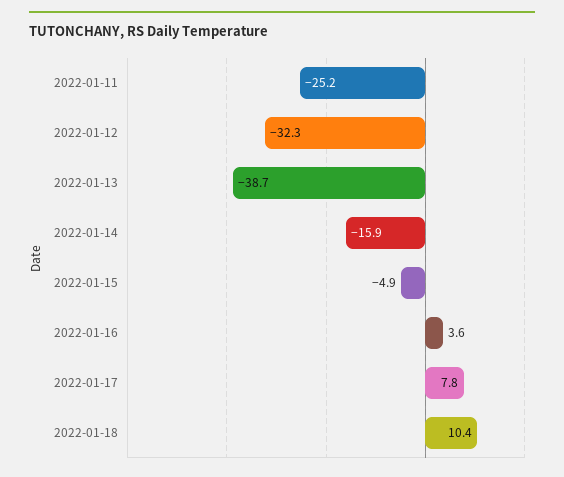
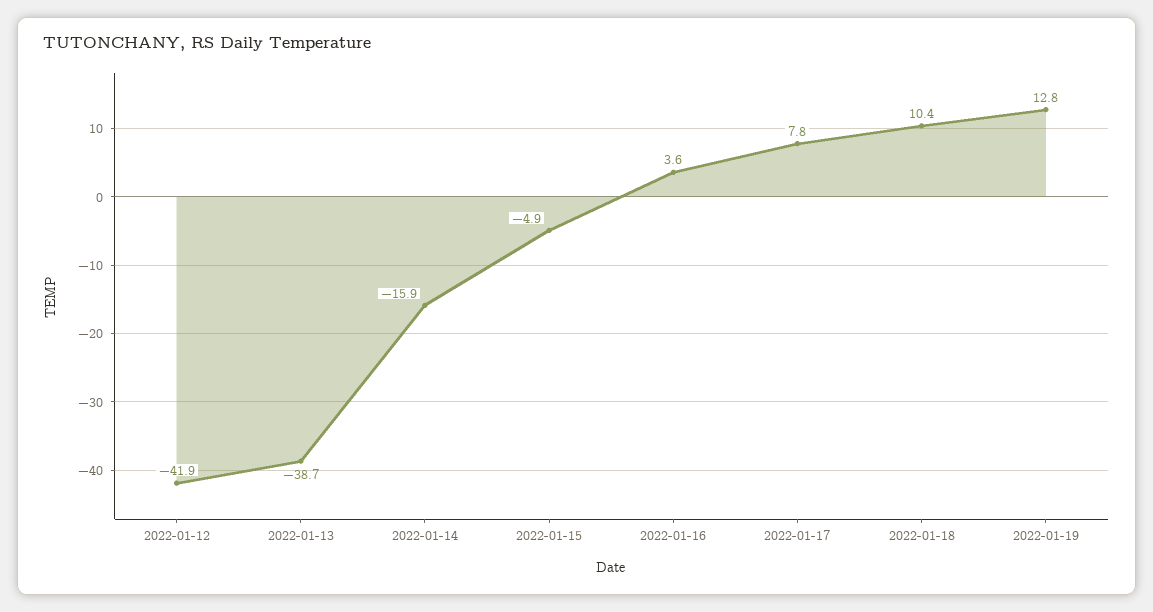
2022-01-11: -25.2 -> none
2022-01-12: -32.3 -> -41.9
2022-01-19: none -> 12.8

